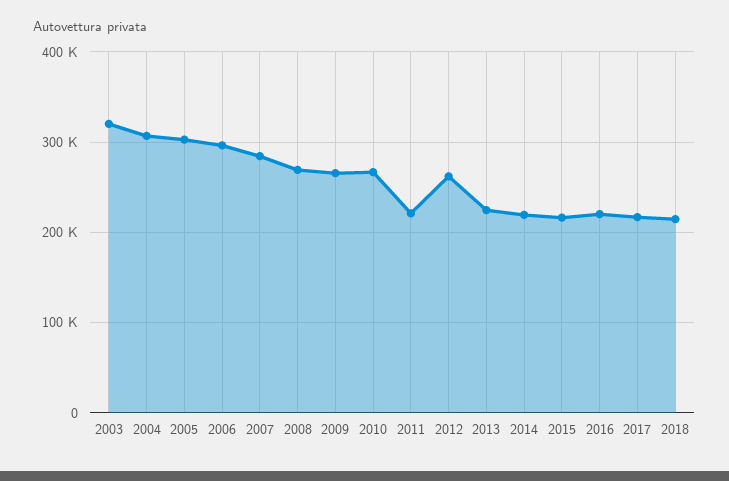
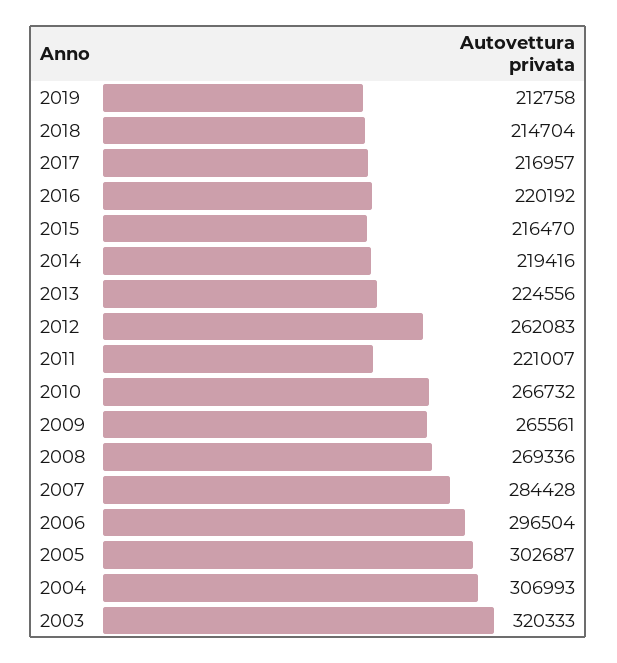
2019: none -> 212758

